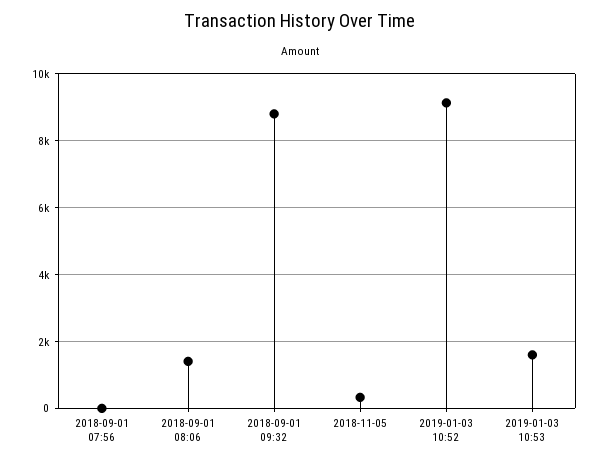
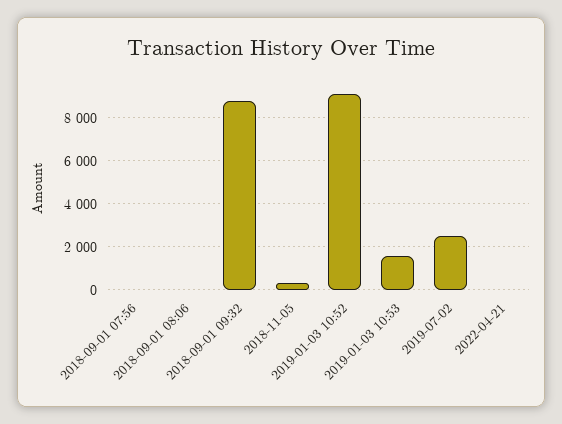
2018-09-01 08:06: 1400 -> 0
2019-07-02: none -> 2500
2022-04-21: none -> 0

